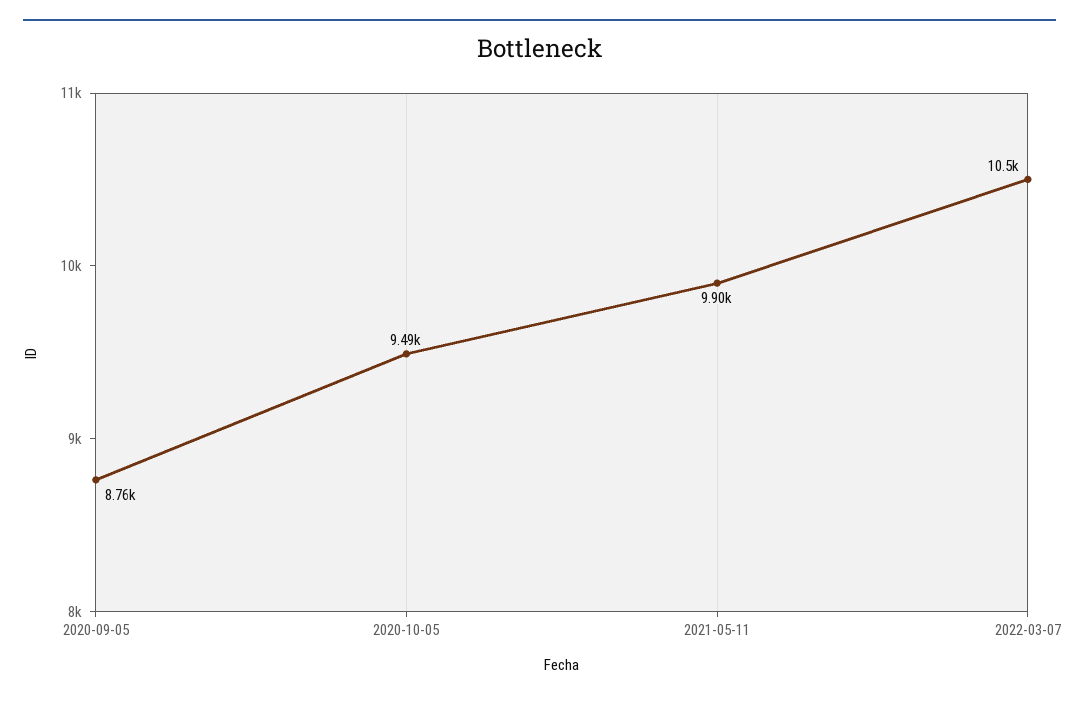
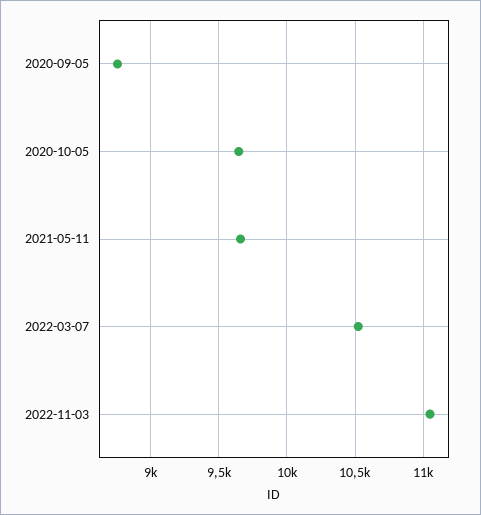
2020-10-05: 9490 -> 9650
2021-05-11: 9900 -> 9650
2022-11-03: none -> 11050

